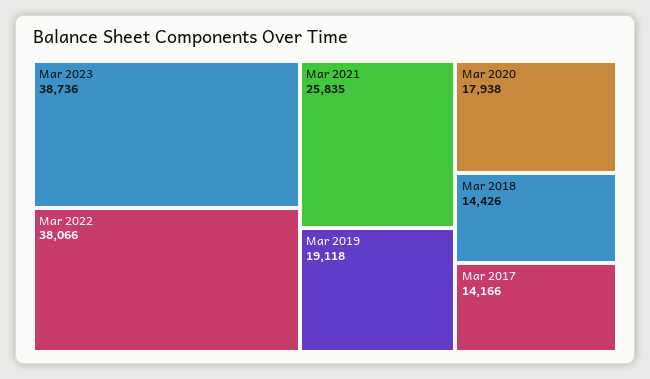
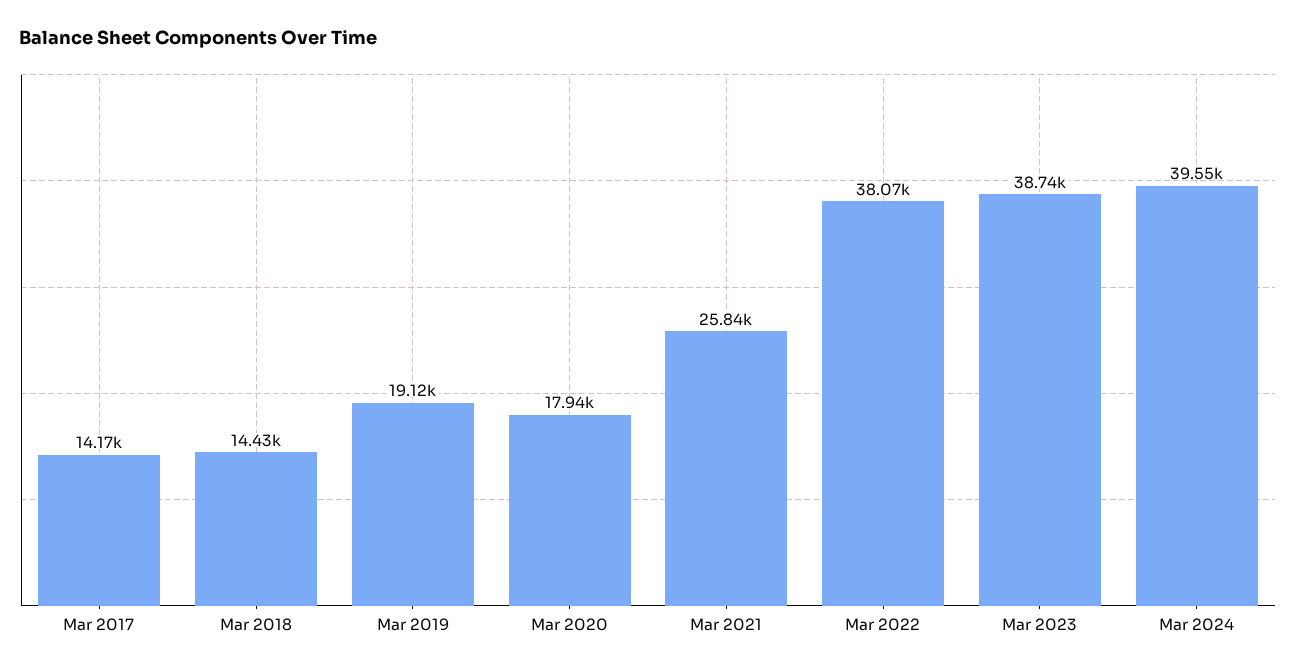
Mar 2024: none -> 39550

